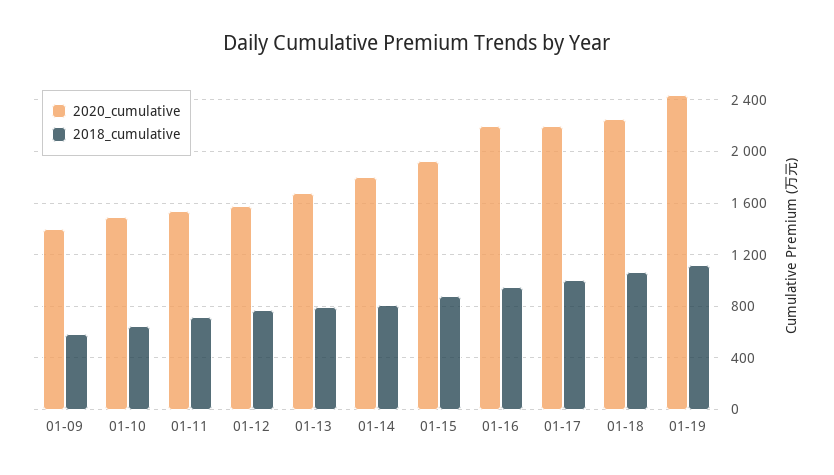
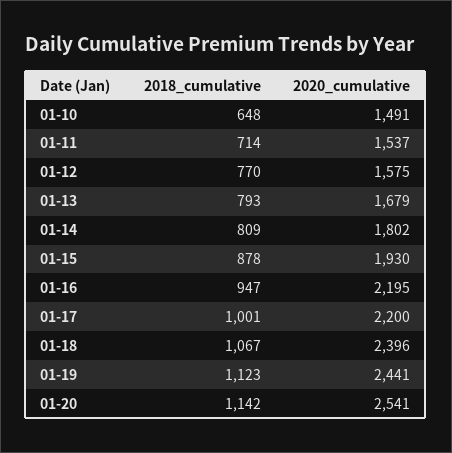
2020_cumulative, 01-09: 1400 -> none
2018_cumulative, 01-09: 600 -> none
2020_cumulative, 01-18: 2250 -> 2396
2018_cumulative, 01-20: none -> 1142
2020_cumulative, 01-20: none -> 2541

